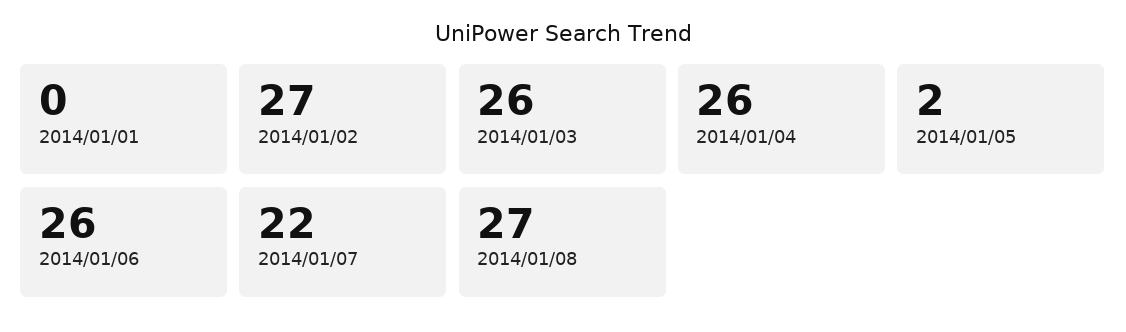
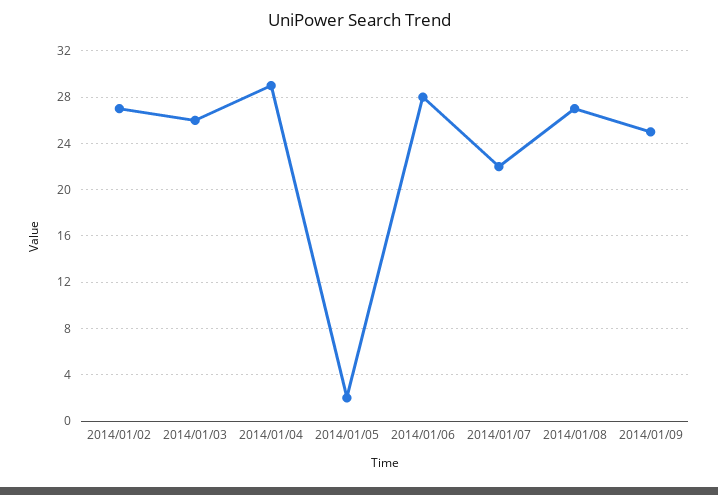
2014/01/01: 0 -> none
2014/01/04: 26 -> 29
2014/01/06: 26 -> 28
2014/01/09: none -> 25

